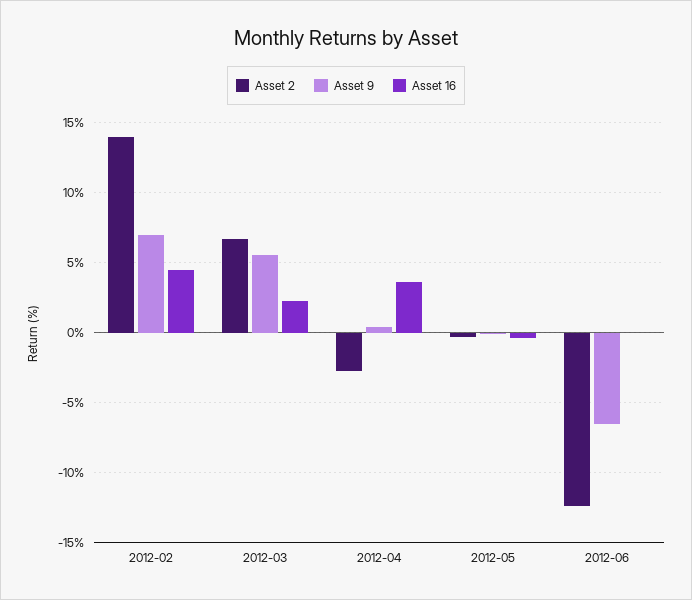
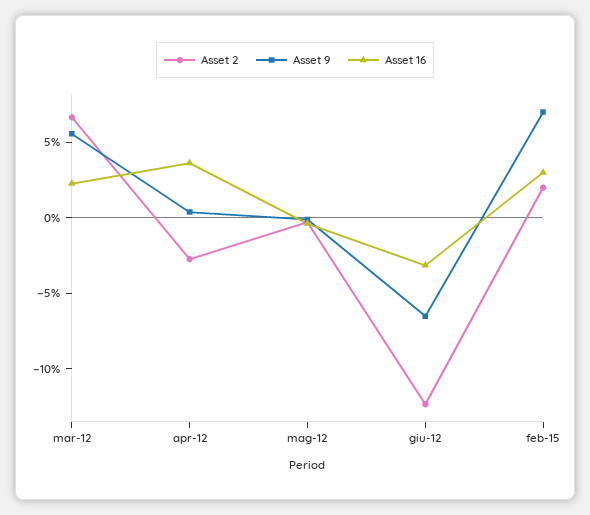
Asset 2, 2012-02: 14 -> none
Asset 9, 2012-02: 7 -> none
Asset 16, 2012-02: 4.5 -> none
Asset 16, 2012-06: 0 -> -3
Asset 2, feb-15: none -> 2
Asset 9, feb-15: none -> 7
Asset 16, feb-15: none -> 3

